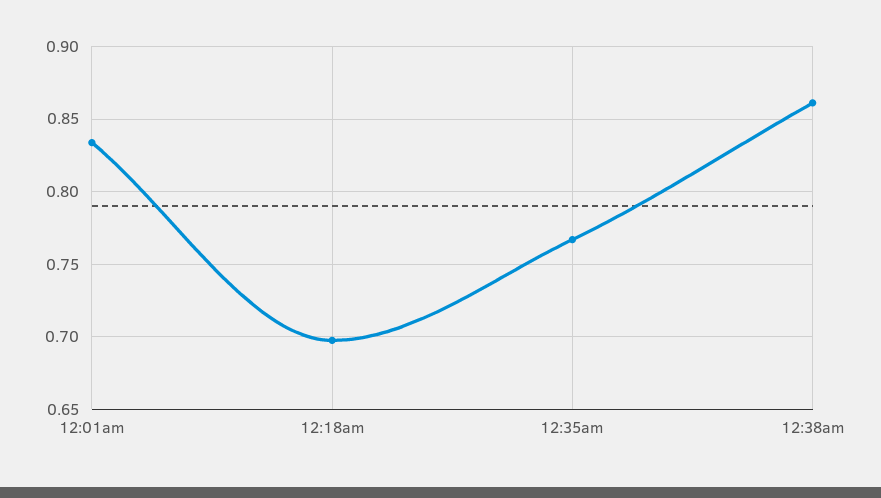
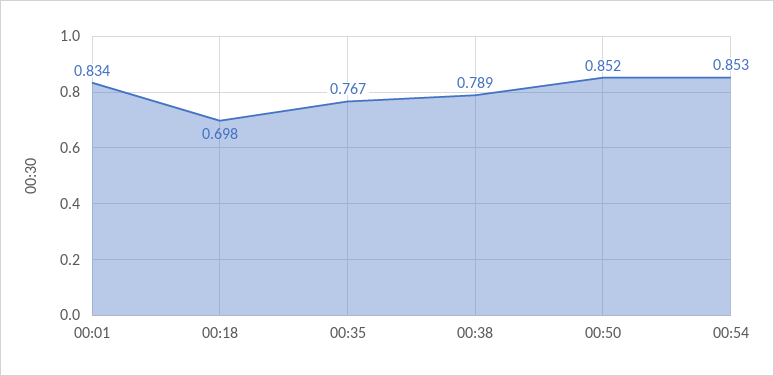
12:38am: 0.86 -> 0.789
00:50: none -> 0.852
00:54: none -> 0.853

